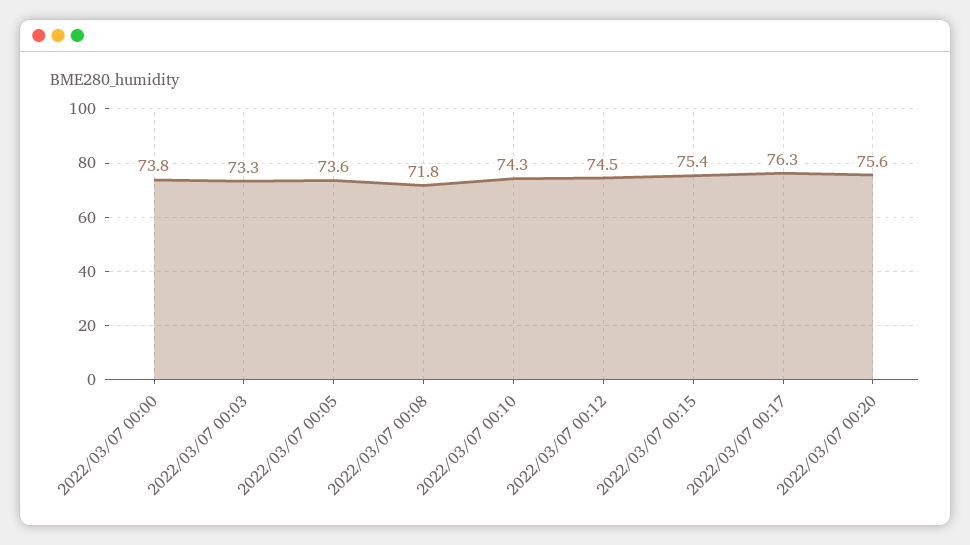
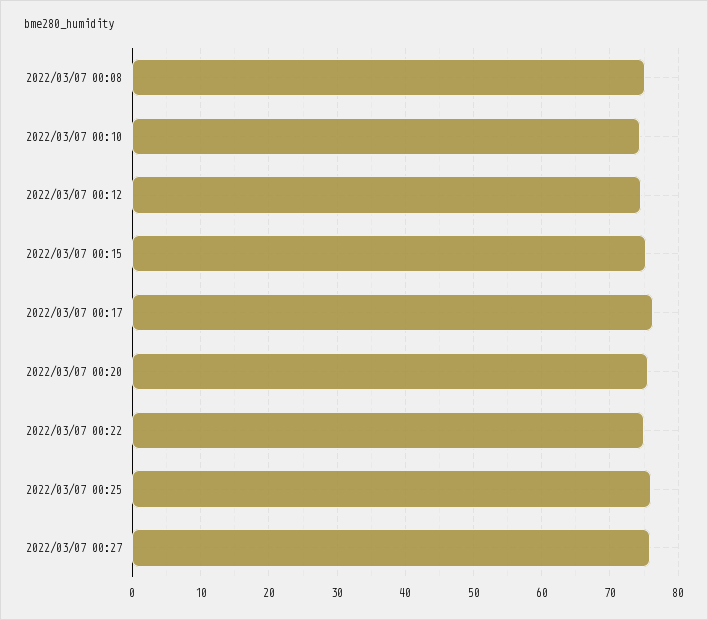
2022/03/07 00:00: 73.8 -> none
2022/03/07 00:03: 73.3 -> none
2022/03/07 00:05: 73.6 -> none
2022/03/07 00:08: 71.8 -> 75
2022/03/07 00:22: none -> 75
2022/03/07 00:25: none -> 76
2022/03/07 00:27: none -> 76

